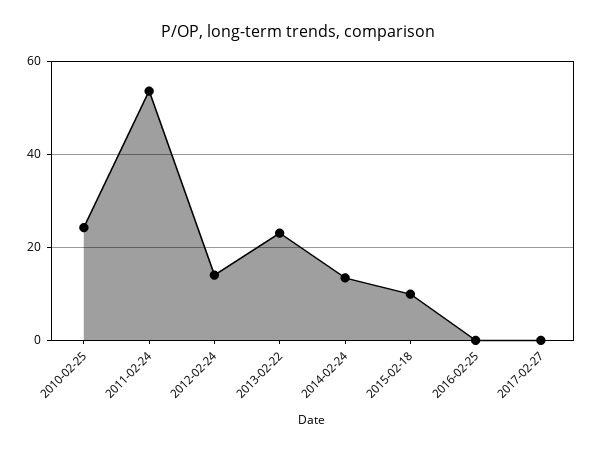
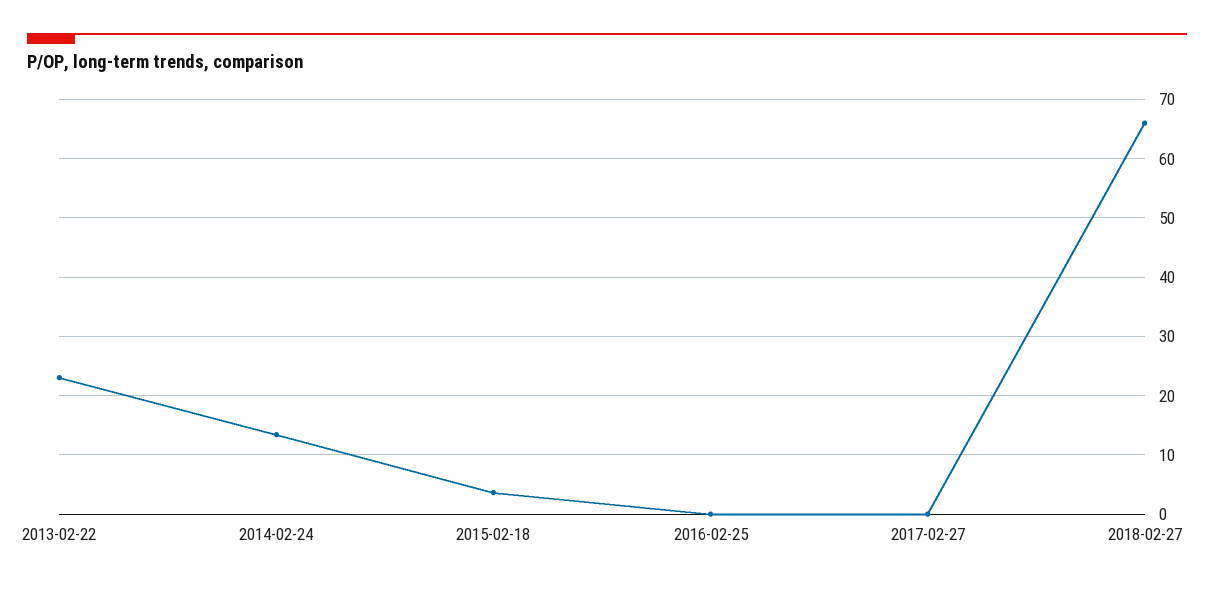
2010-02-25: 24 -> none
2011-02-24: 54 -> none
2012-02-24: 14 -> none
2015-02-18: 10 -> 4
2018-02-27: none -> 66

